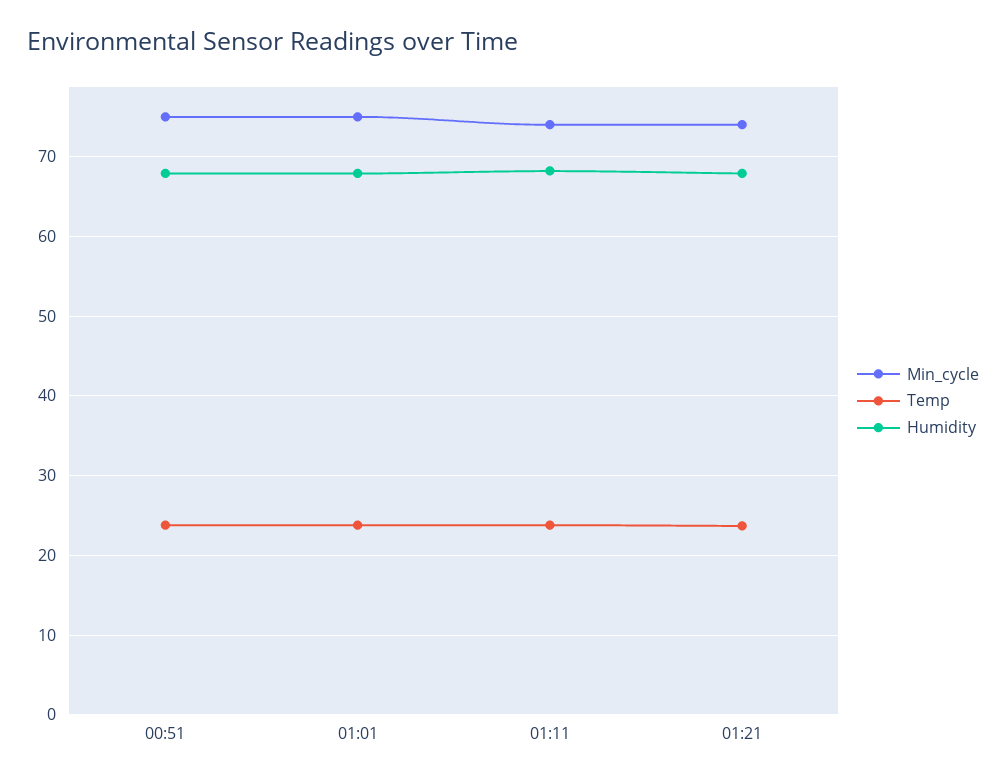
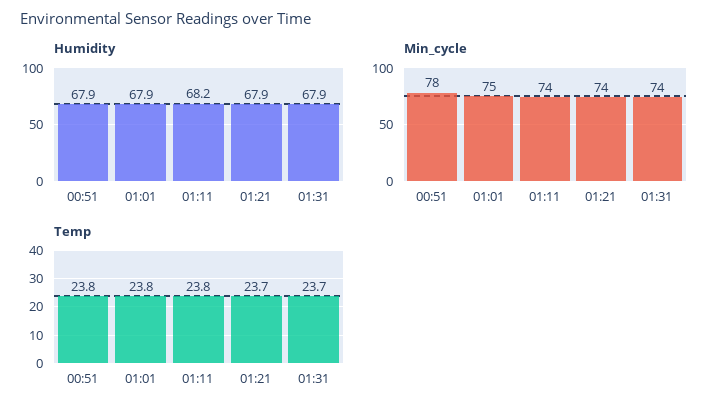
Min_cycle, 00:51: 75 -> 78
Humidity, 01:31: none -> 67.9
Min_cycle, 01:31: none -> 74
Temp, 01:31: none -> 23.7

